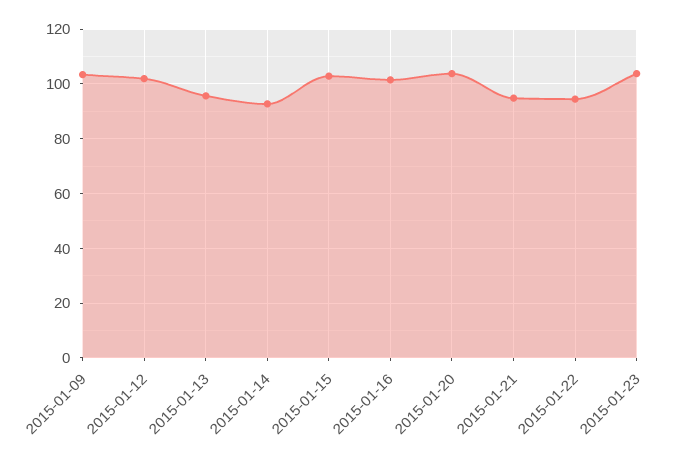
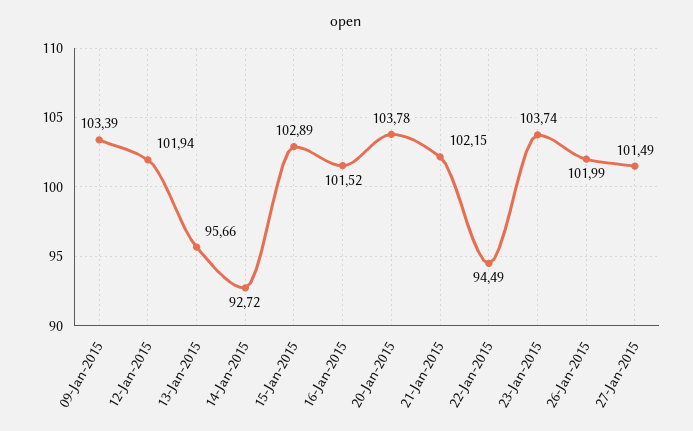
2015-01-21: 95 -> 102.15
26-Jan-2015: none -> 101.99
27-Jan-2015: none -> 101.49

